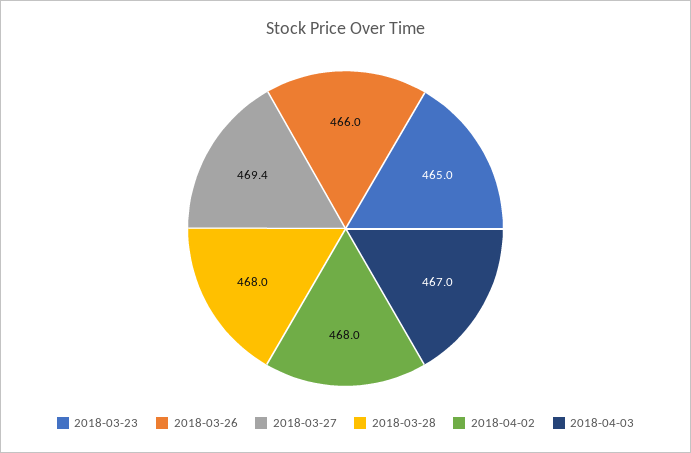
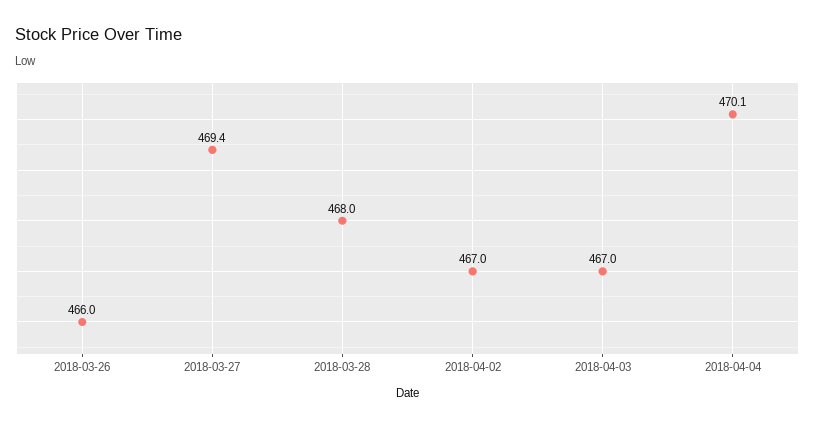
2018-03-23: 465 -> none
2018-04-02: 468 -> 467
2018-04-04: none -> 470.1

